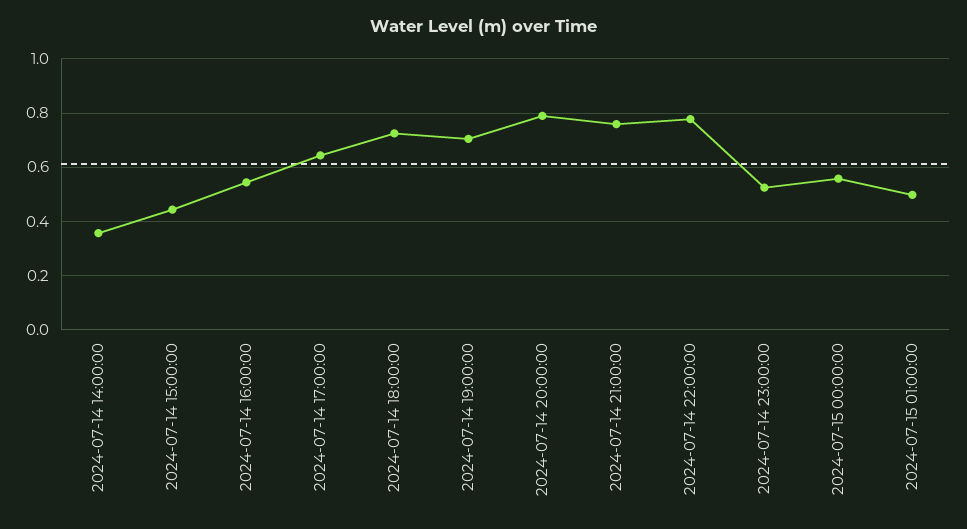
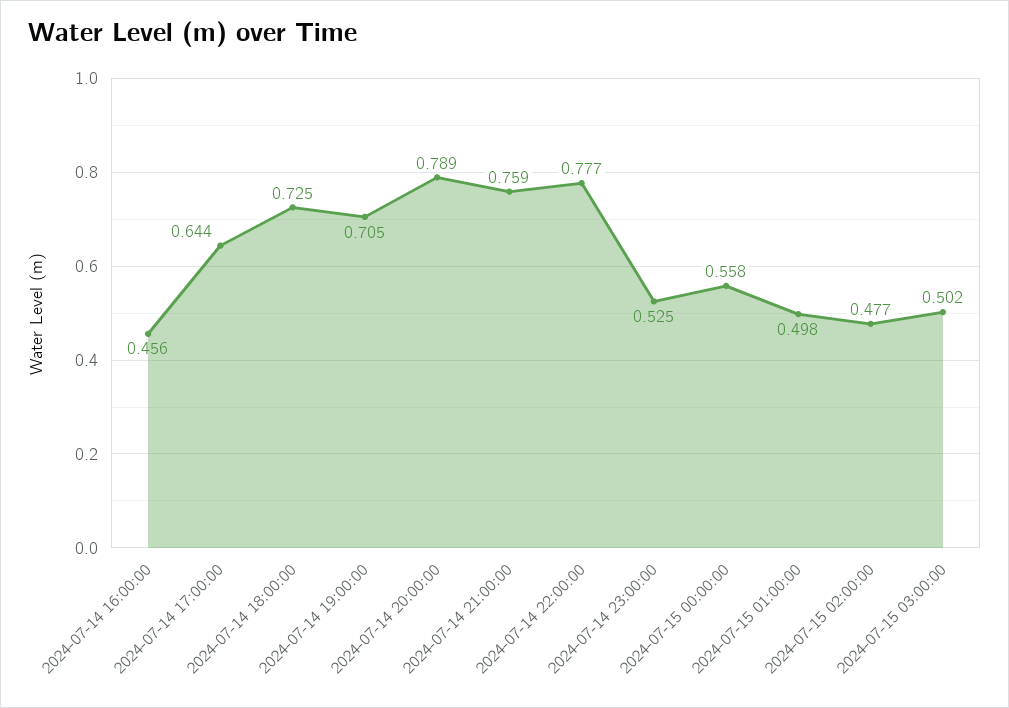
2024-07-14 14:00:00: 0.35 -> none
2024-07-14 15:00:00: 0.45 -> none
2024-07-14 16:00:00: 0.55 -> 0.456
2024-07-15 02:00:00: none -> 0.477
2024-07-15 03:00:00: none -> 0.502

